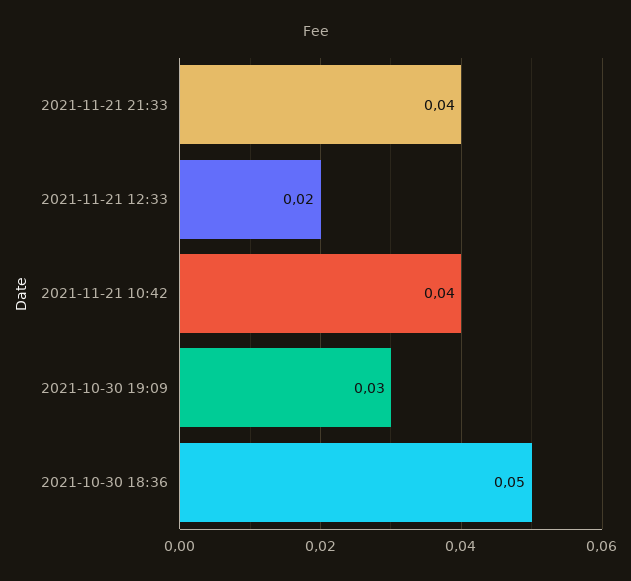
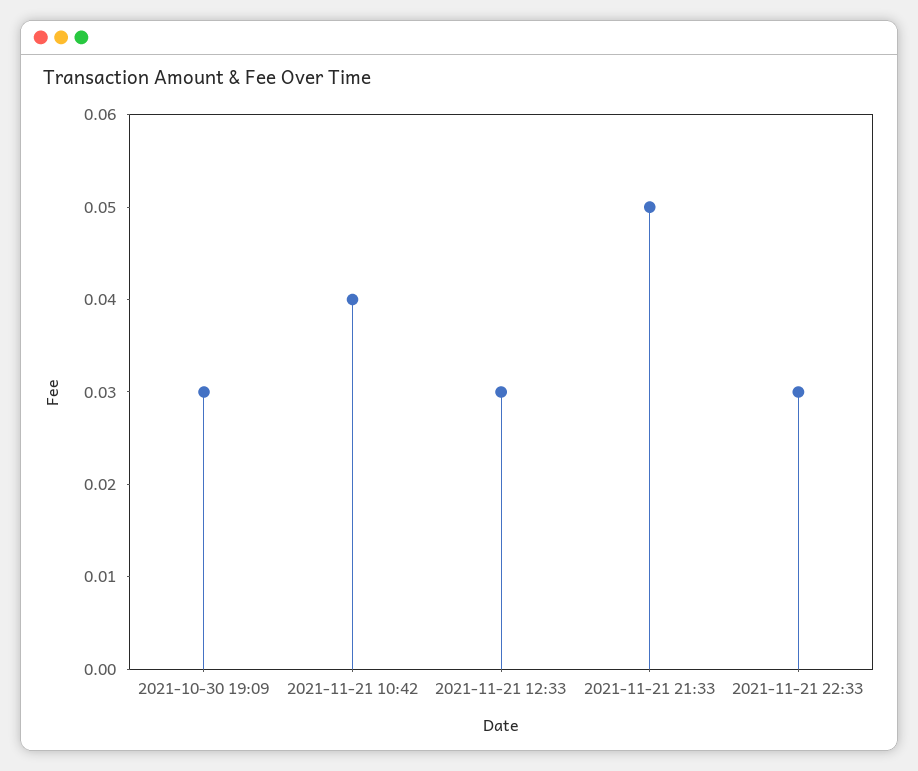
2021-11-21 21:33: 0.04 -> 0.05
2021-11-21 12:33: 0.02 -> 0.03
2021-10-30 18:36: 0.05 -> none
2021-11-21 22:33: none -> 0.03

